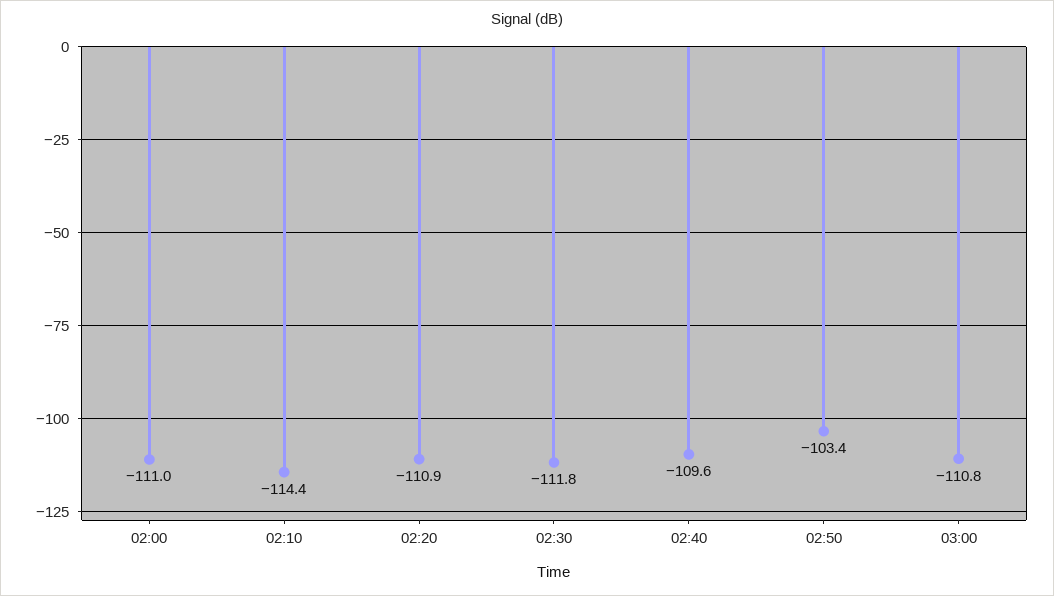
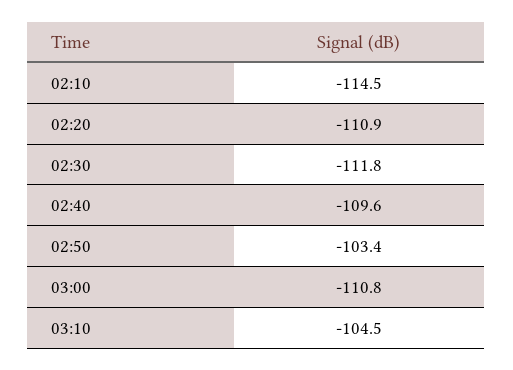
02:00: -111 -> none
02:10: -114.4 -> -114.5
03:10: none -> -104.5

